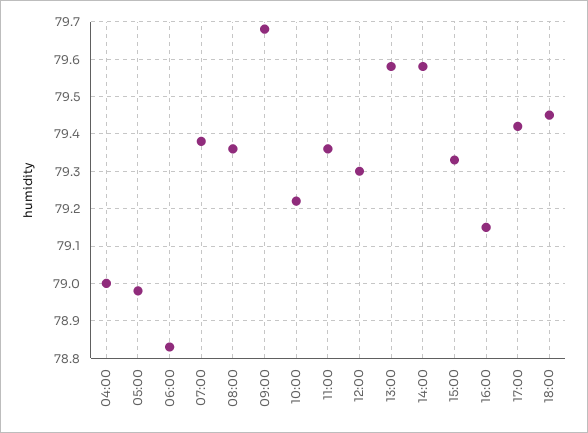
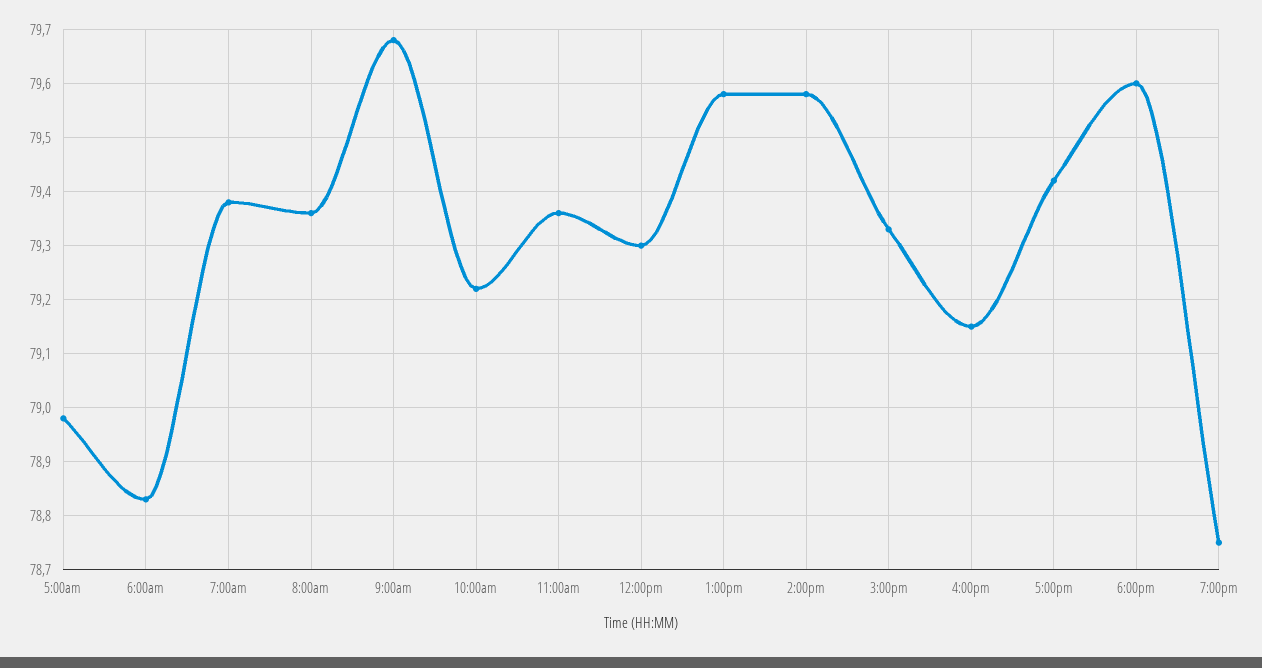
04:00: 79 -> none
18:00: 79.45 -> 79.6
7:00pm: none -> 78.75

